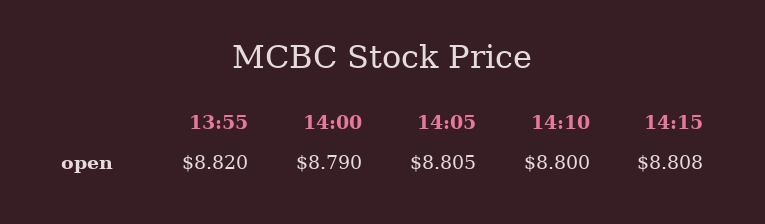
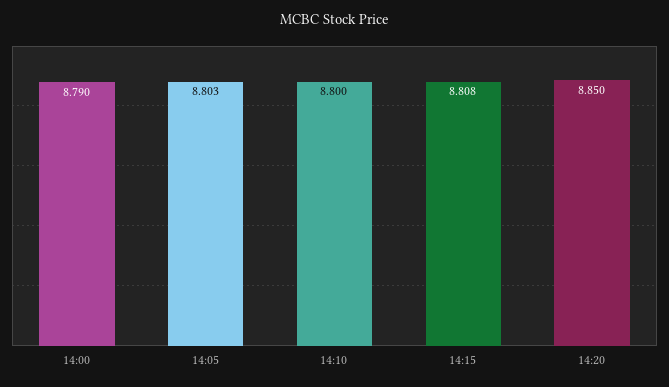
13:55: 8.82 -> none
14:05: 8.805 -> 8.803
14:20: none -> 8.85

